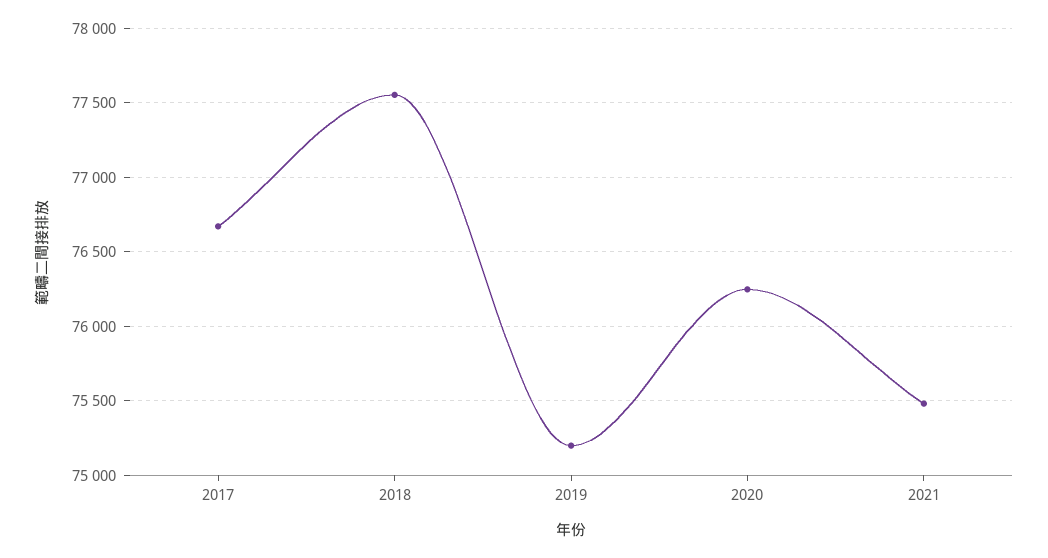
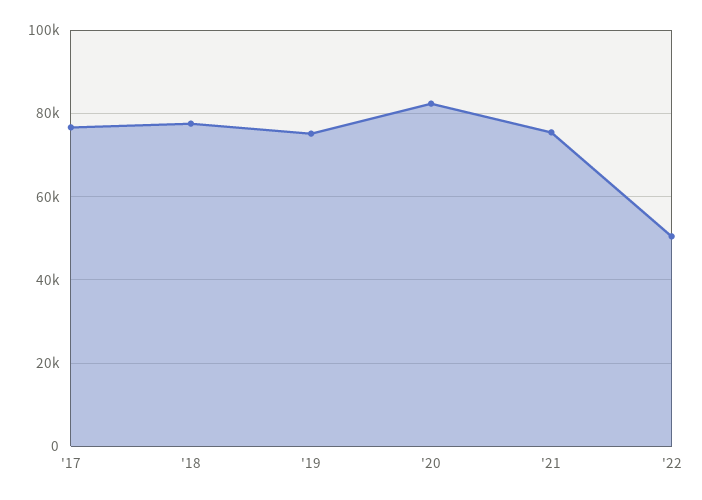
2020: 76250 -> 82000
'22: none -> 50000

